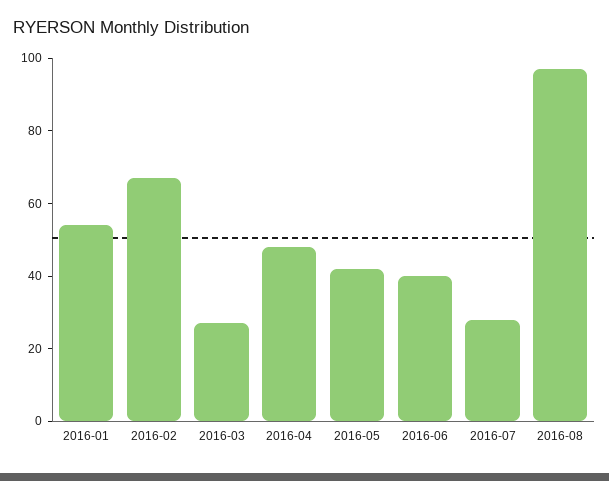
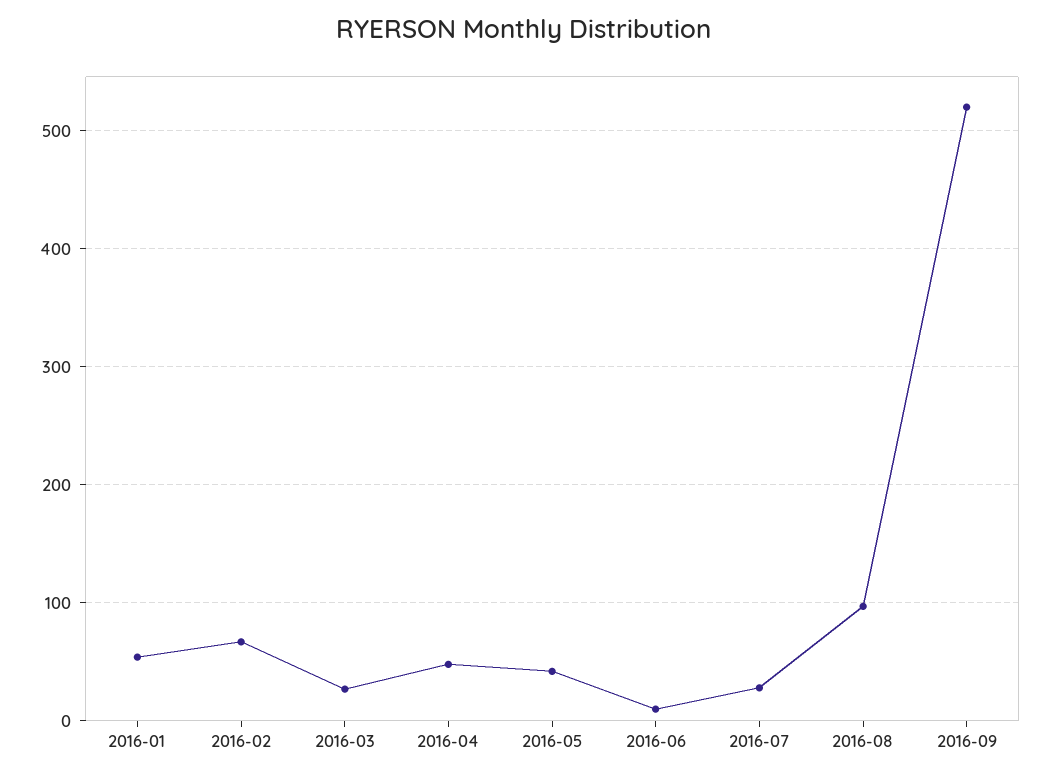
2016-06: 40 -> 10
2016-09: none -> 520

